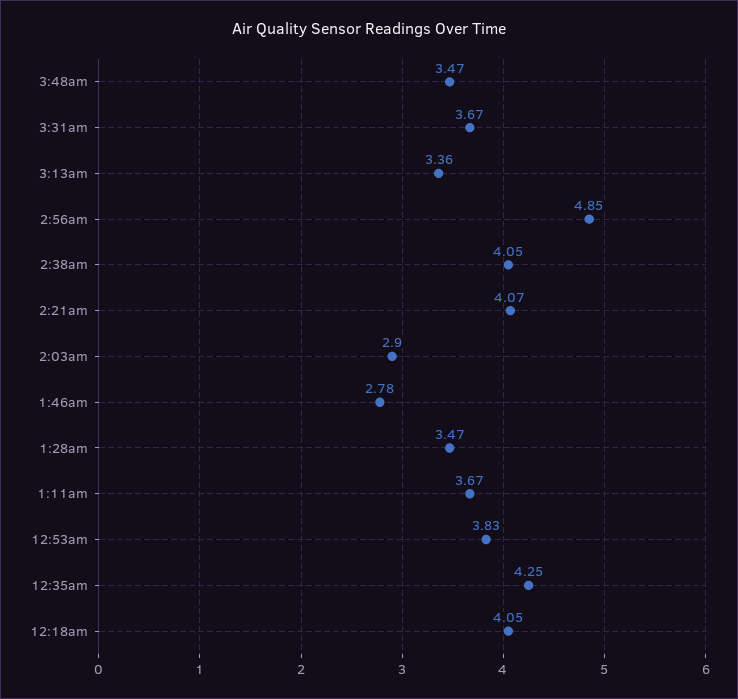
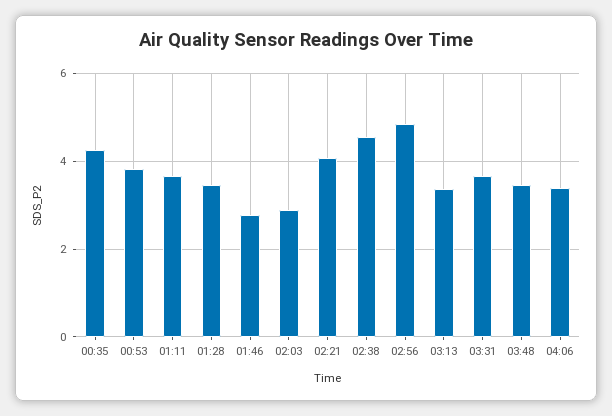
2:38am: 4.05 -> 4.6
12:18am: 4.05 -> none
04:06: none -> 3.4

